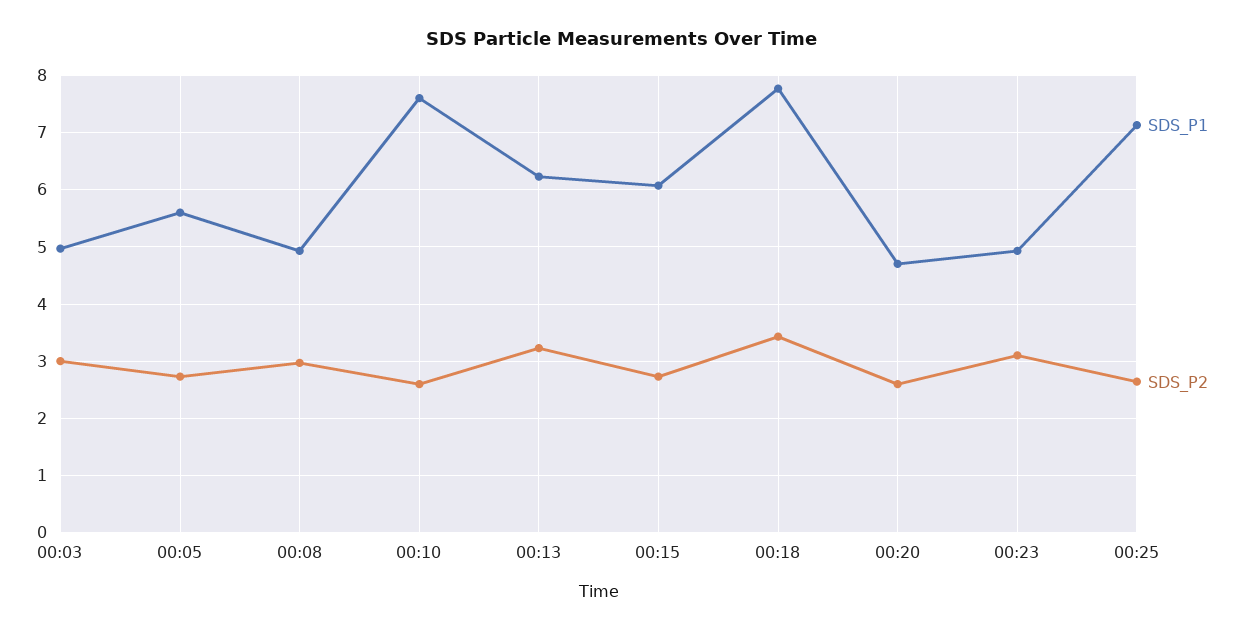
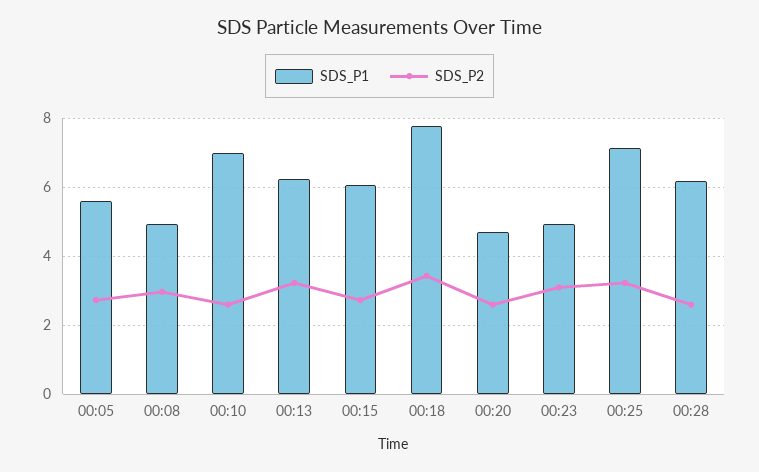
SDS_P1, 00:03: 5 -> none
SDS_P2, 00:03: 3 -> none
SDS_P1, 00:10: 7.6 -> 7
SDS_P2, 00:25: 2.6 -> 3.2
SDS_P1, 00:28: none -> 6.2
SDS_P2, 00:28: none -> 2.6

